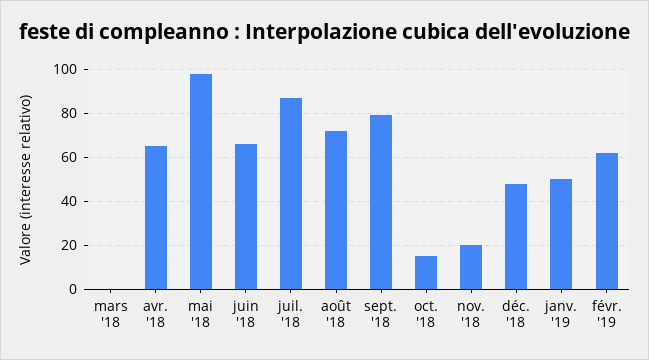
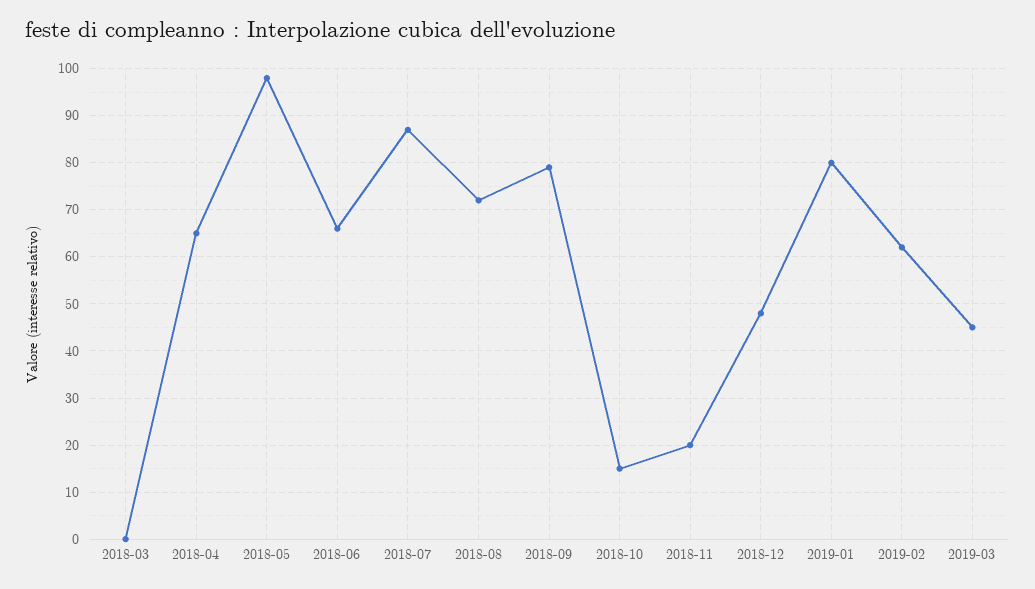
janv. '19: 50 -> 80
2019-03: none -> 45

